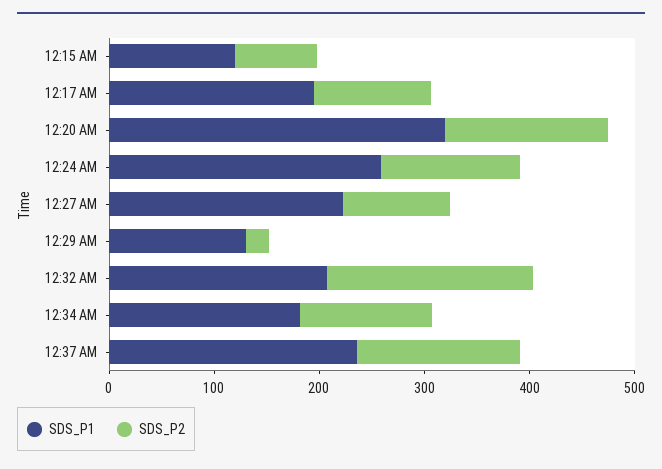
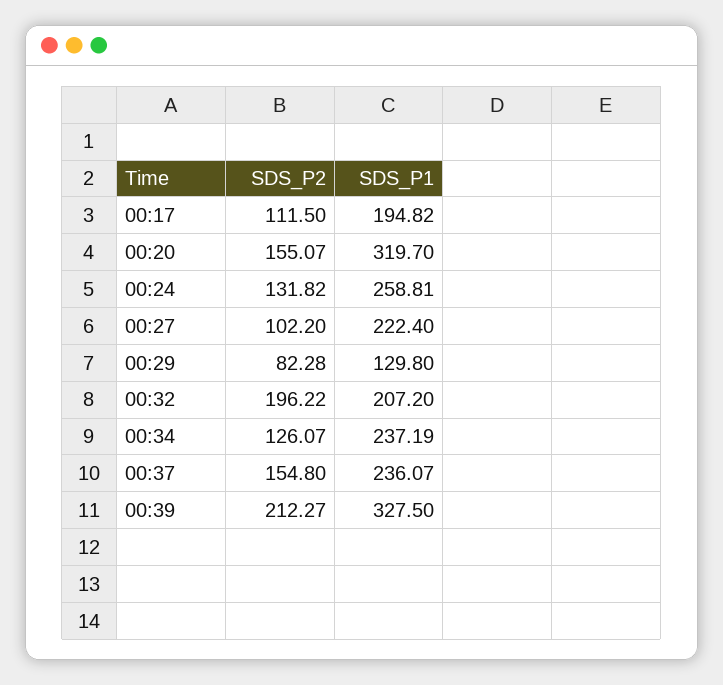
SDS_P1, 12:15 AM: 120 -> none
SDS_P2, 12:15 AM: 80 -> none
SDS_P2, 12:29 AM: 20 -> 82.28
SDS_P1, 12:34 AM: 180 -> 237.19
SDS_P2, 00:39: none -> 212.27
SDS_P1, 00:39: none -> 327.5

